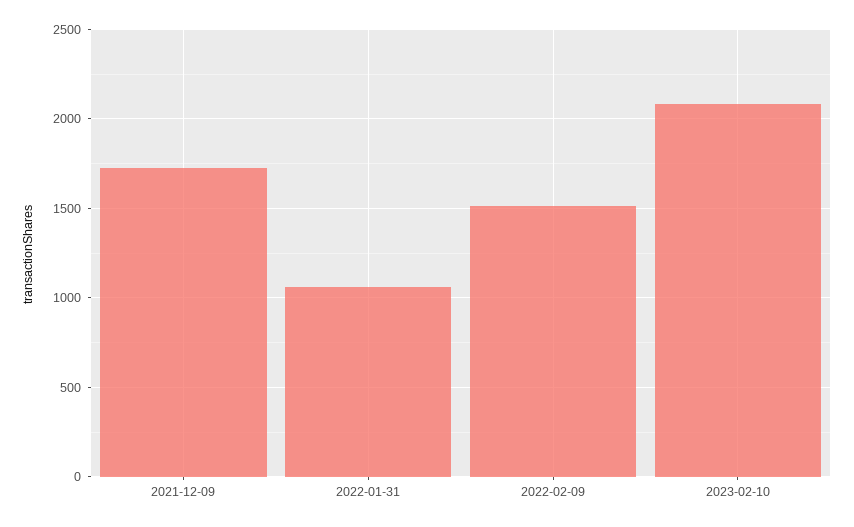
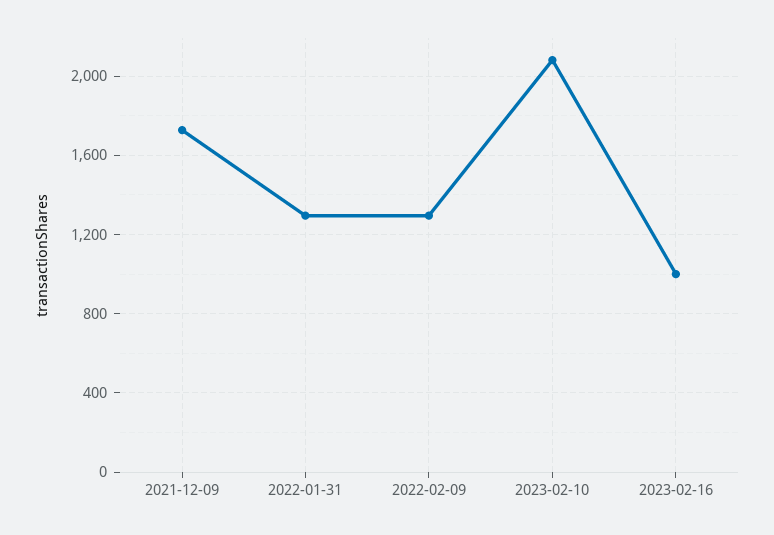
2022-01-31: 1050 -> 1300
2022-02-09: 1500 -> 1300
2023-02-16: none -> 1000

